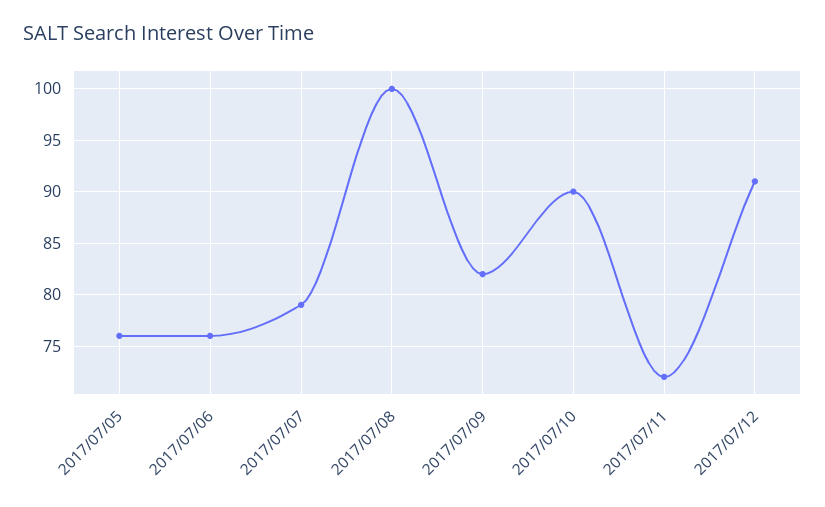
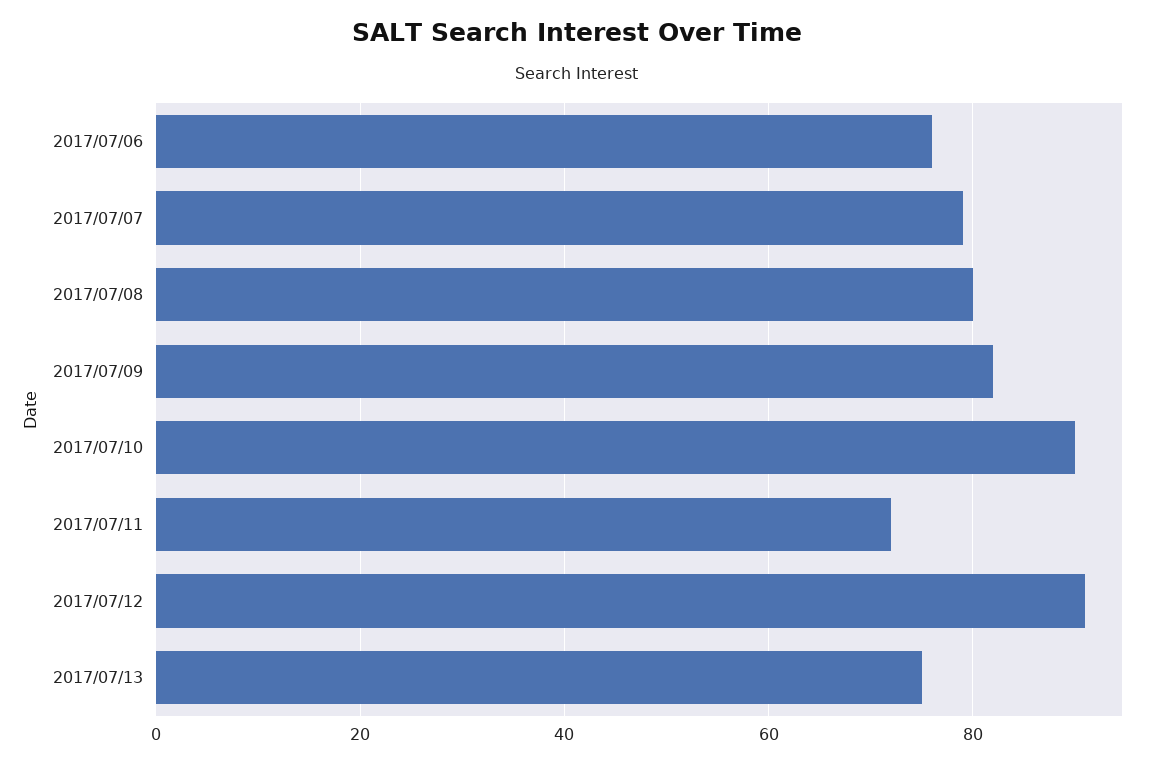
2017/07/05: 76 -> none
2017/07/08: 100 -> 80
2017/07/13: none -> 75

